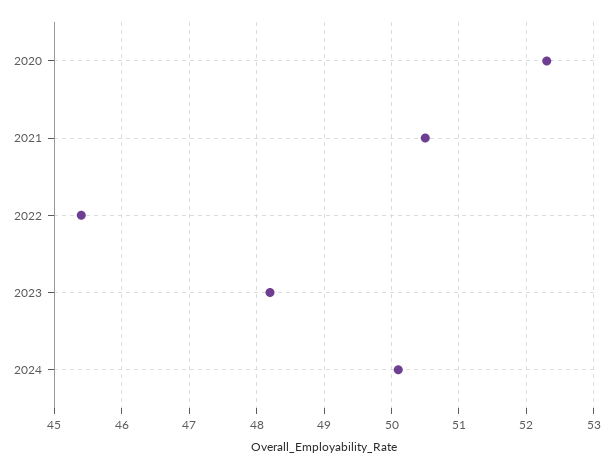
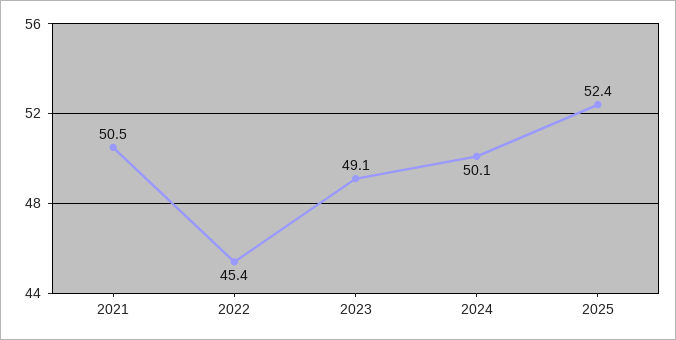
2020: 52.3 -> none
2023: 48.2 -> 49.1
2025: none -> 52.4

